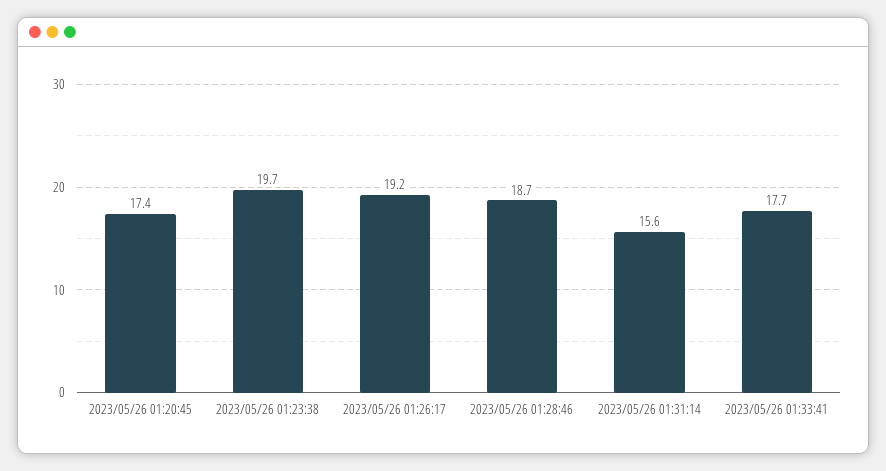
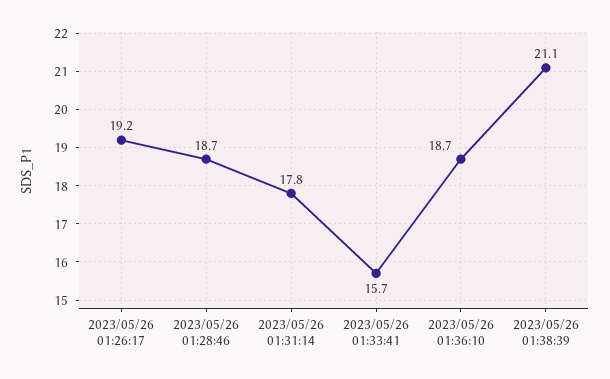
2023/05/26 01:20:45: 17.4 -> none
2023/05/26 01:23:38: 19.7 -> none
2023/05/26 01:31:14: 15.6 -> 17.8
2023/05/26 01:33:41: 17.7 -> 15.7
2023/05/26 01:36:10: none -> 18.7
2023/05/26 01:38:39: none -> 21.1

